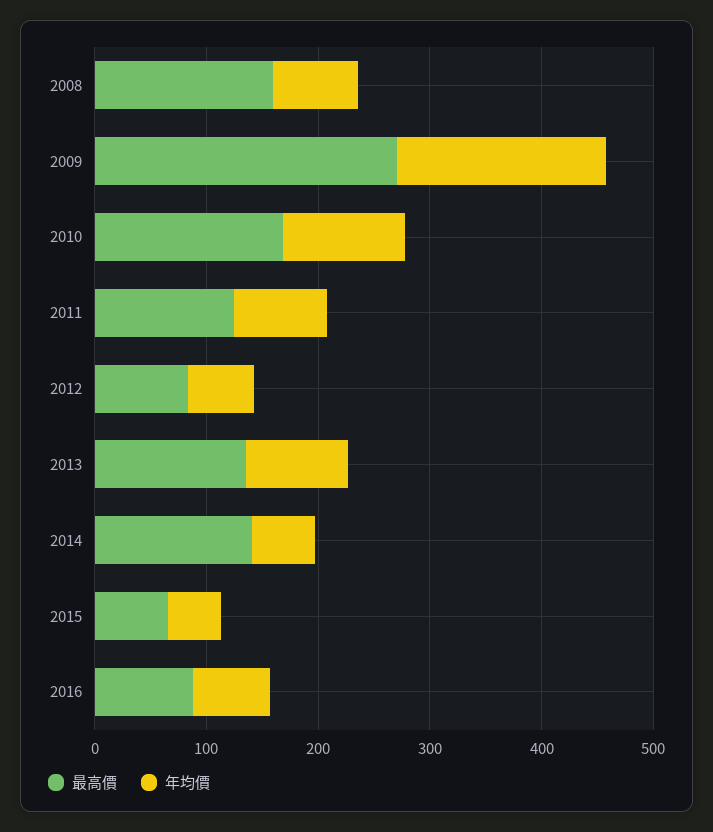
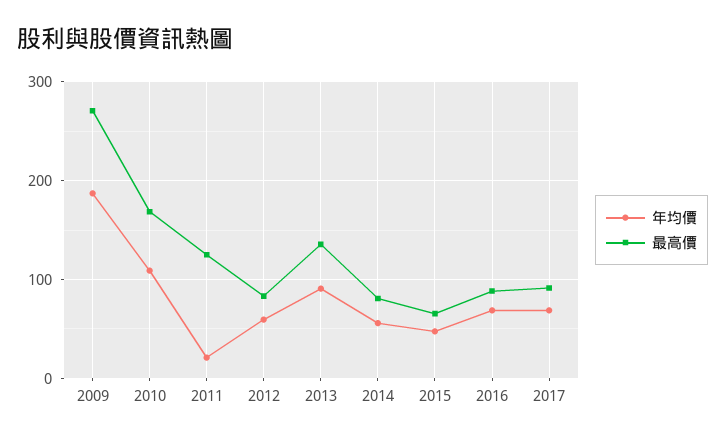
最高價, 2008: 160 -> none
年均價, 2008: 80 -> none
年均價, 2011: 80 -> 20
最高價, 2014: 140 -> 80
年均價, 2017: none -> 70
最高價, 2017: none -> 90

